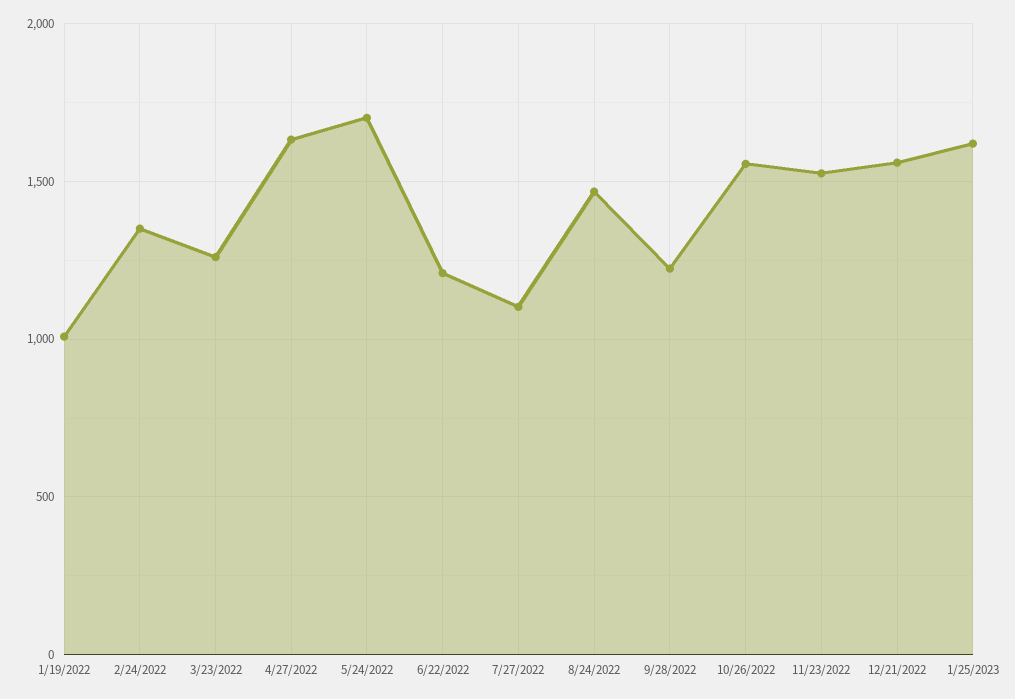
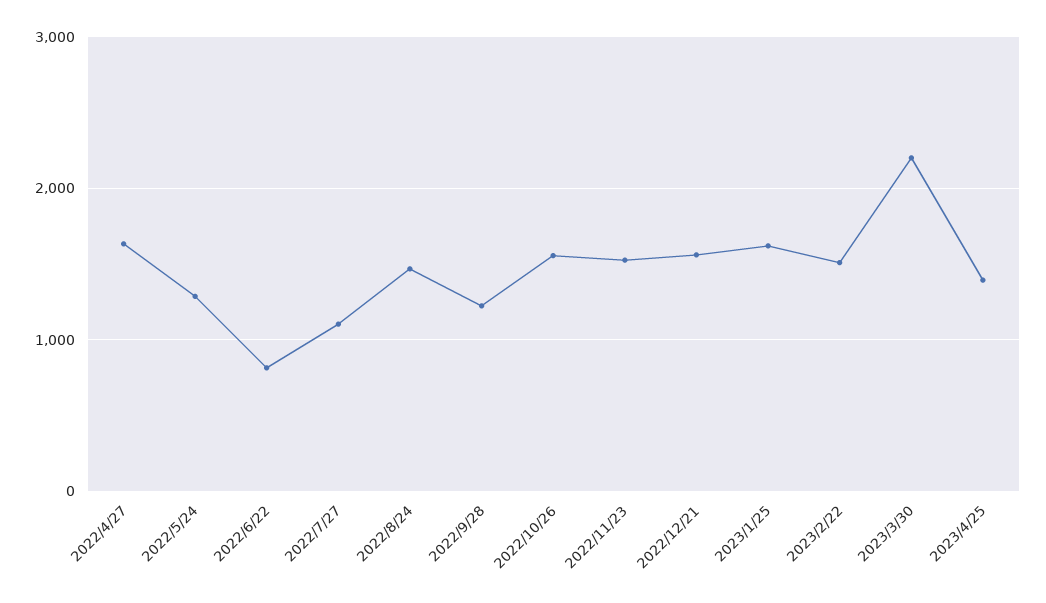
1/19/2022: 1000 -> none
2/24/2022: 1350 -> none
3/23/2022: 1250 -> none
5/24/2022: 1700 -> 1300
6/22/2022: 1200 -> 800
2023/2/22: none -> 1500
2023/3/30: none -> 2200
2023/4/25: none -> 1400

